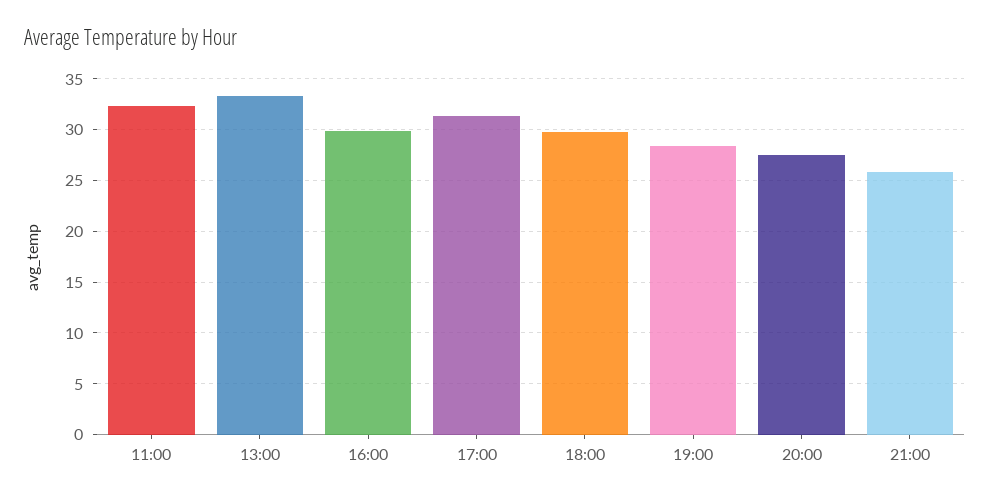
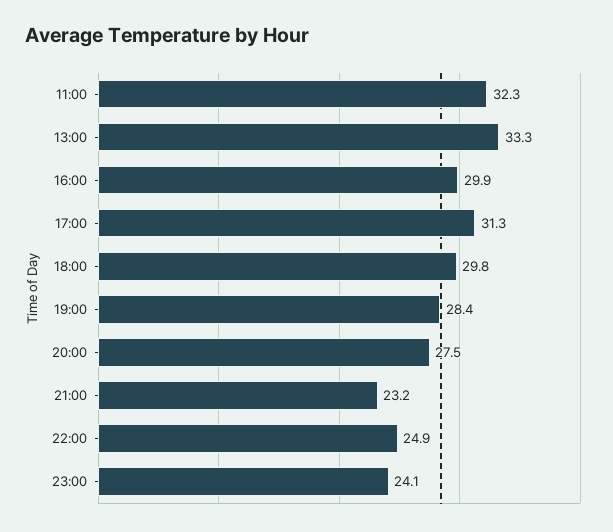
21:00: 26 -> 23.2
22:00: none -> 24.9
23:00: none -> 24.1

